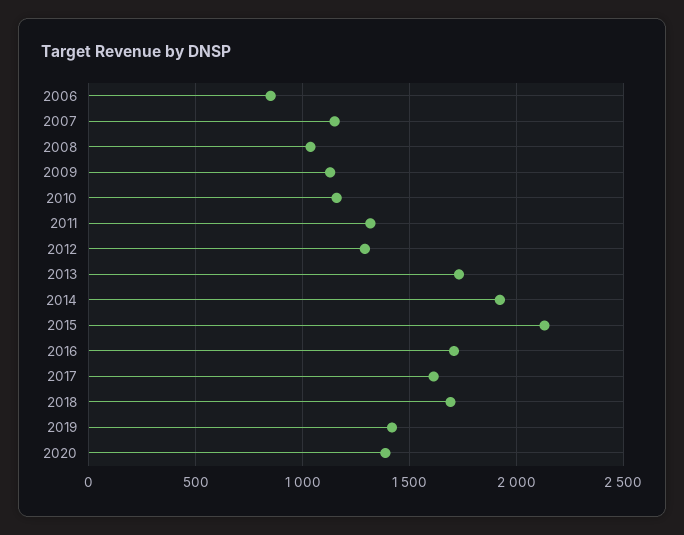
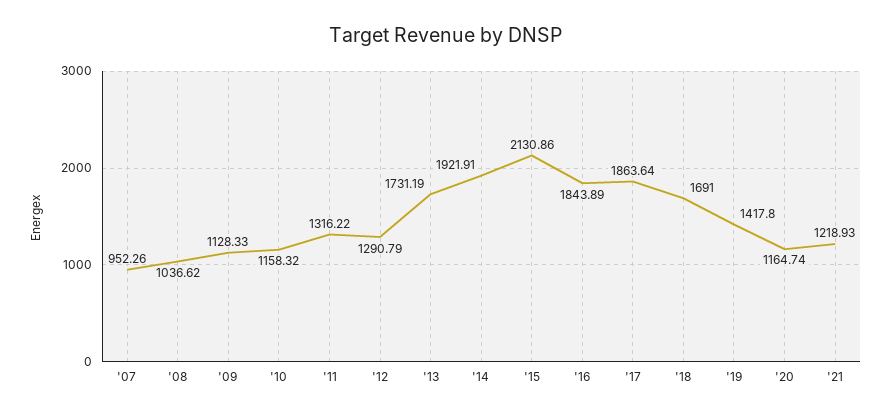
2006: 850 -> none
2007: 1150 -> 952.26
2016: 1700 -> 1843.89
2017: 1600 -> 1863.64
2020: 1400 -> 1164.74
'21: none -> 1218.93

